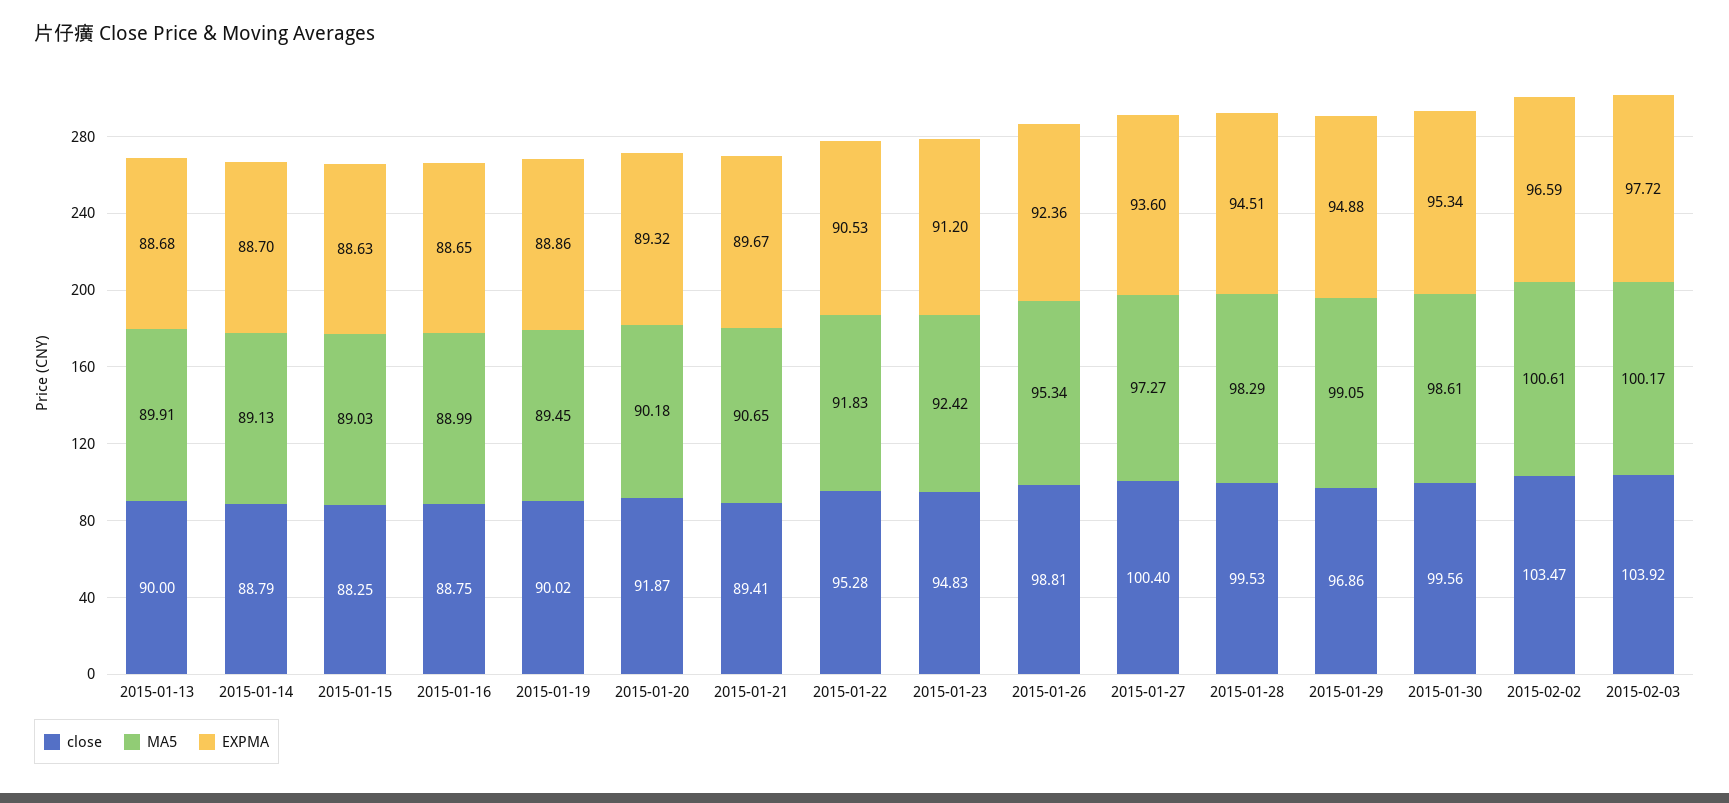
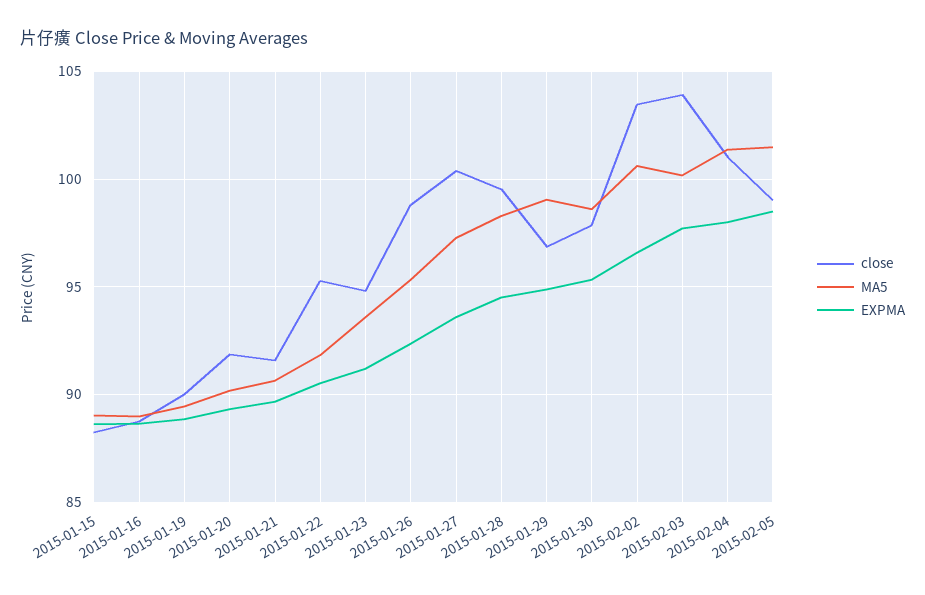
close, 2015-01-13: 90 -> none
MA5, 2015-01-13: 89.91 -> none
EXPMA, 2015-01-13: 88.68 -> none
close, 2015-01-14: 88.79 -> none
MA5, 2015-01-14: 89.13 -> none
EXPMA, 2015-01-14: 88.7 -> none
close, 2015-01-21: 89.41 -> 91.5
MA5, 2015-01-23: 92.42 -> 93.5
close, 2015-01-30: 99.56 -> 98
close, 2015-02-04: none -> 101
MA5, 2015-02-04: none -> 101.5
EXPMA, 2015-02-04: none -> 98
close, 2015-02-05: none -> 99
MA5, 2015-02-05: none -> 101.5
EXPMA, 2015-02-05: none -> 98.5

